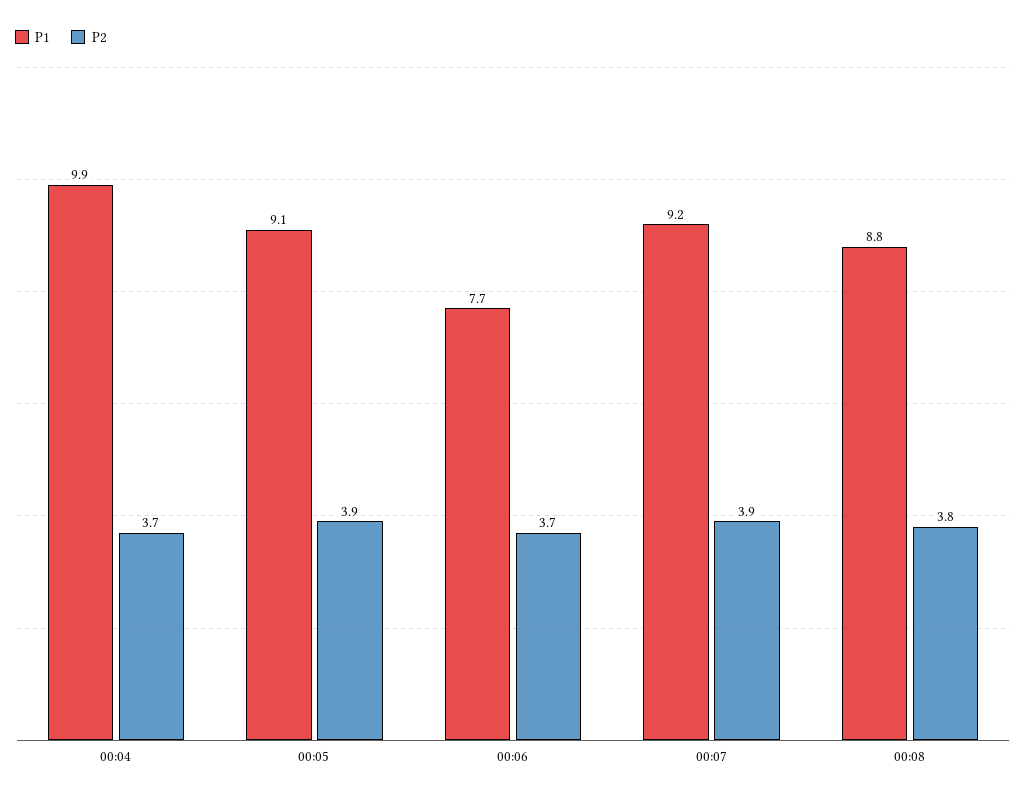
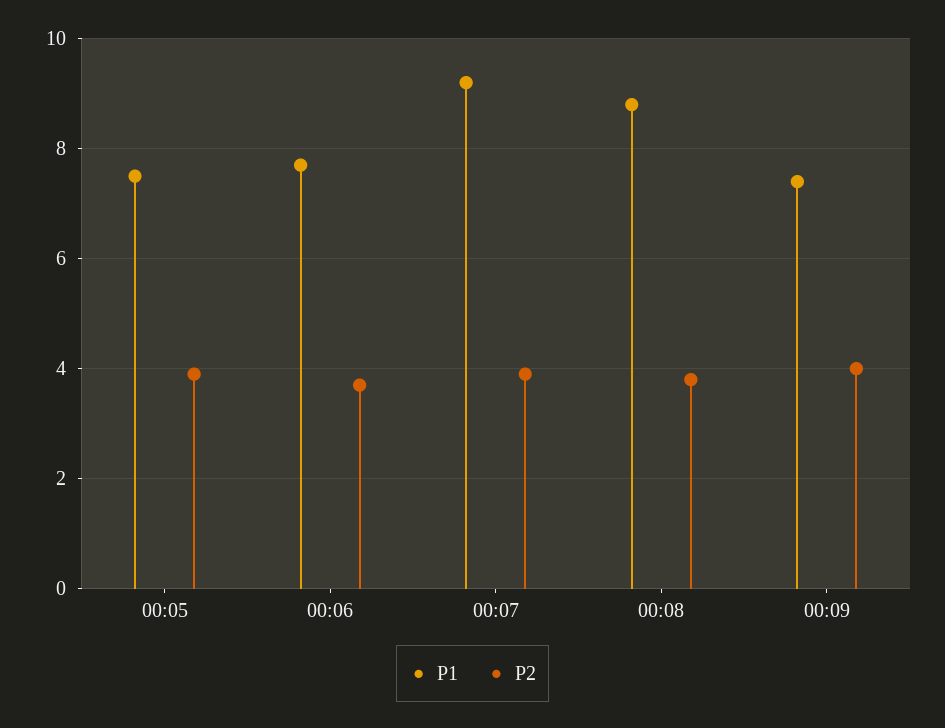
P1, 00:04: 9.9 -> none
P2, 00:04: 3.7 -> none
P1, 00:05: 9.1 -> 7.5
P1, 00:09: none -> 7.5
P2, 00:09: none -> 4

